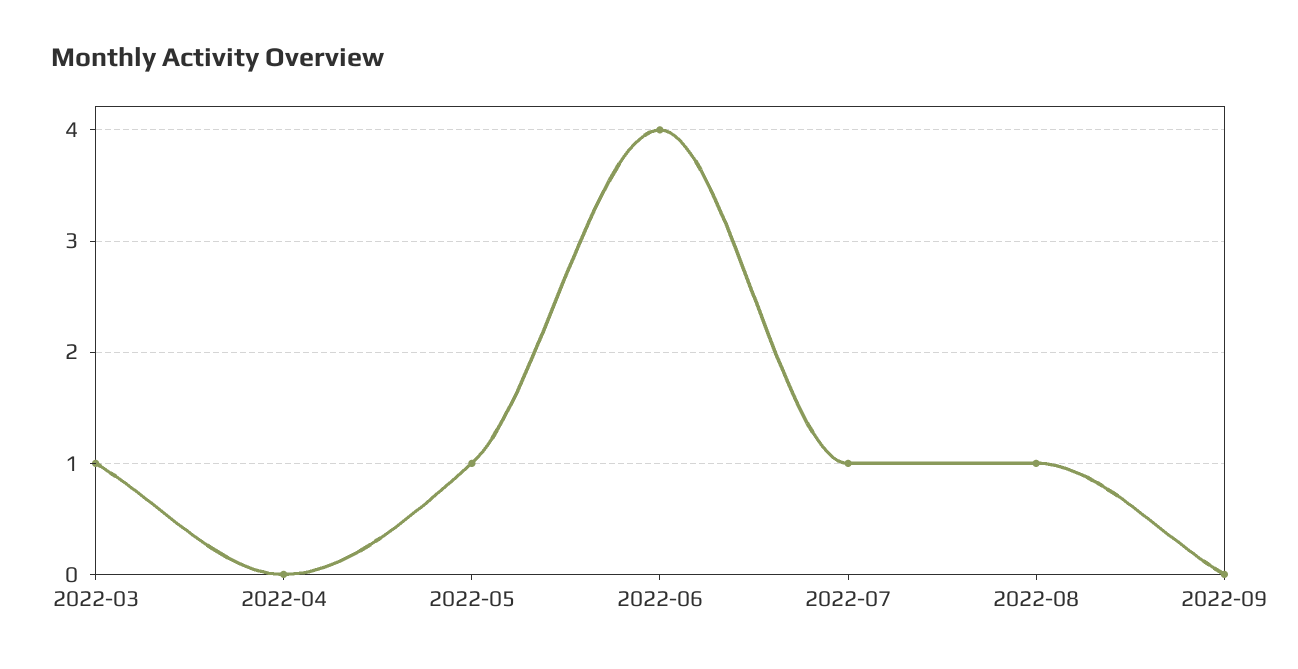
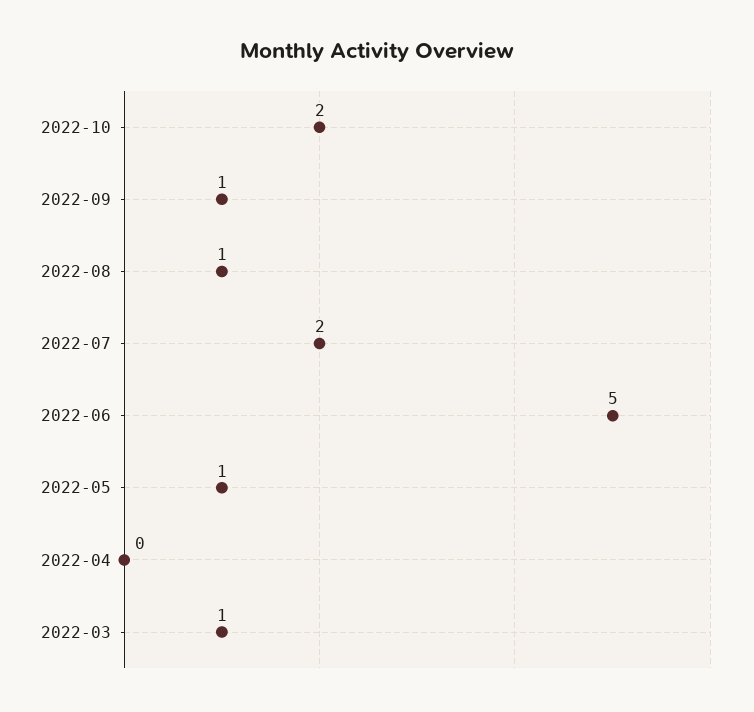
2022-06: 4 -> 5
2022-07: 1 -> 2
2022-09: 0 -> 1
2022-10: none -> 2

